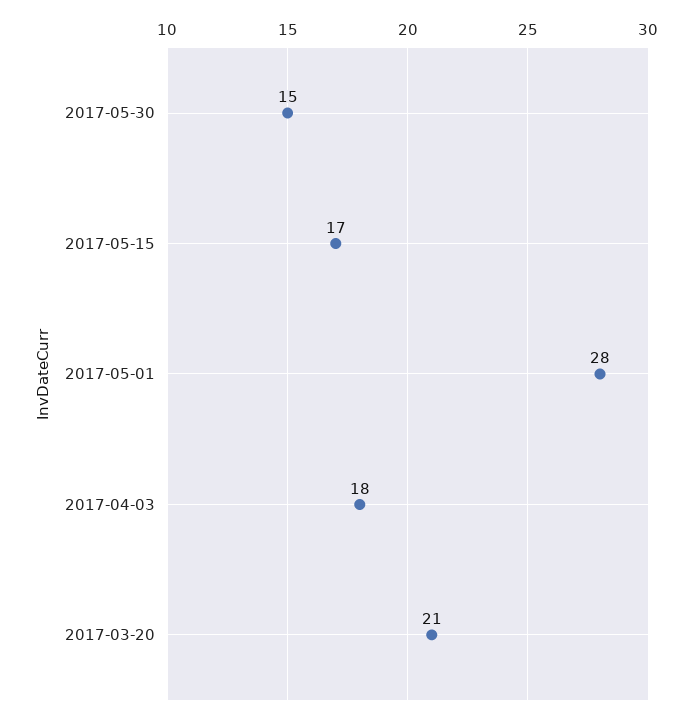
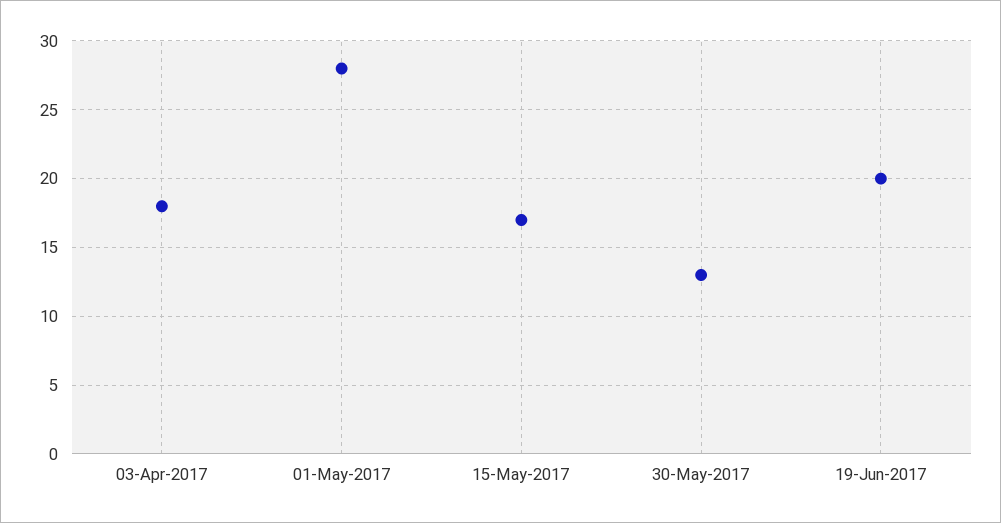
2017-05-30: 15 -> 13
2017-03-20: 21 -> none
19-Jun-2017: none -> 20

